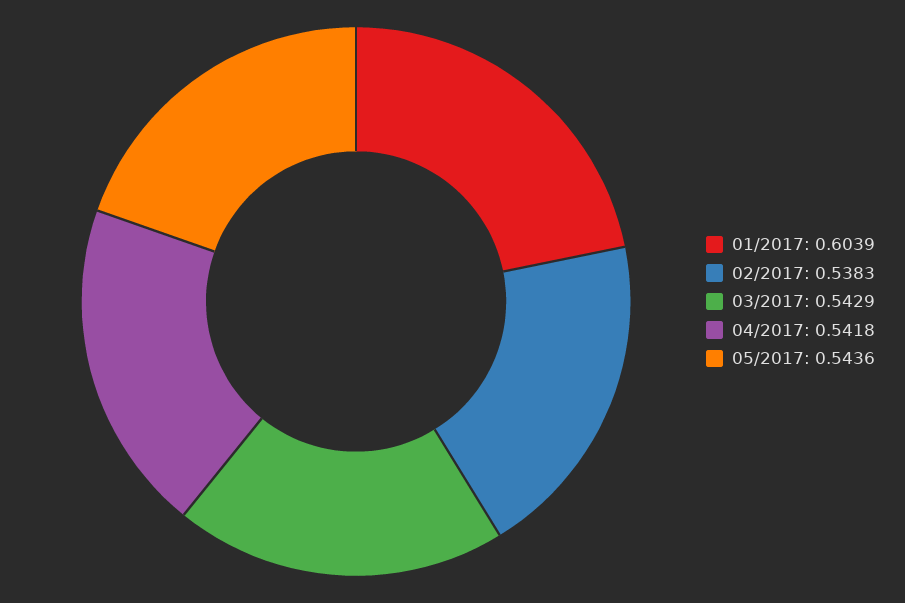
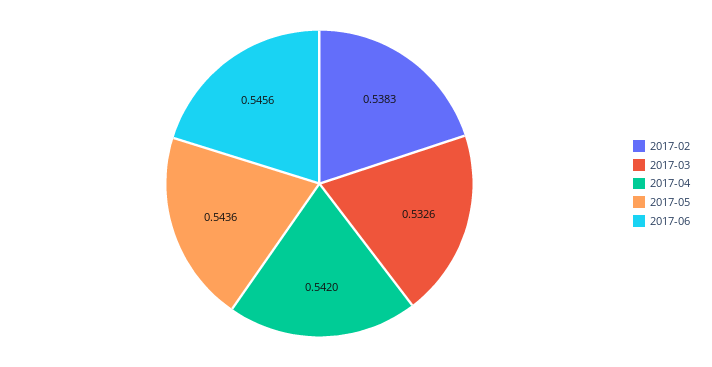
01/2017: 0.6039 -> none
03/2017: 0.5429 -> 0.5326
04/2017: 0.5418 -> 0.542
2017-06: none -> 0.5456

